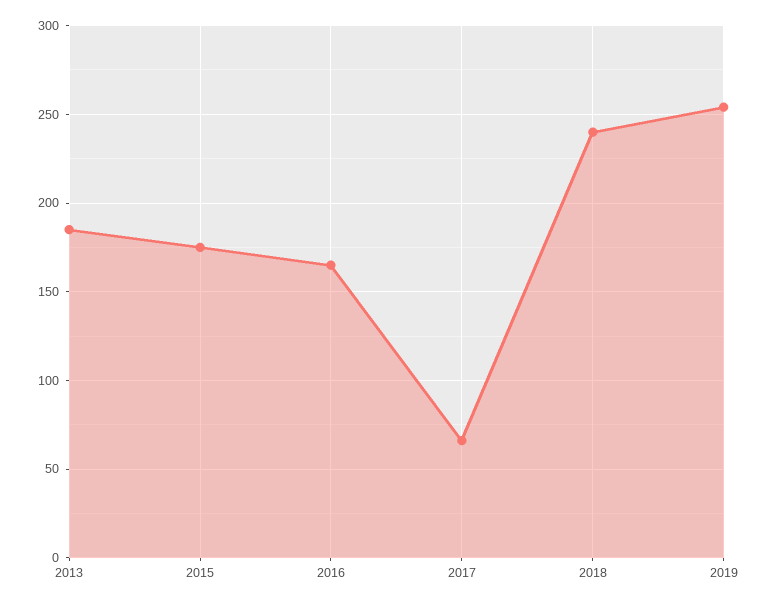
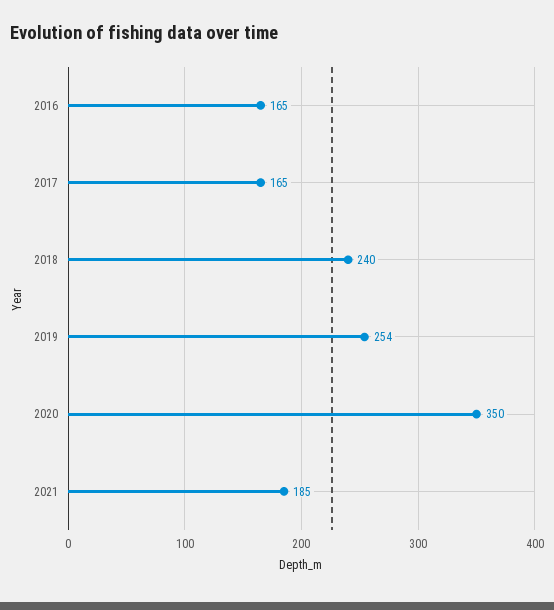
2013: 185 -> none
2015: 175 -> none
2017: 65 -> 165
2020: none -> 350
2021: none -> 185

